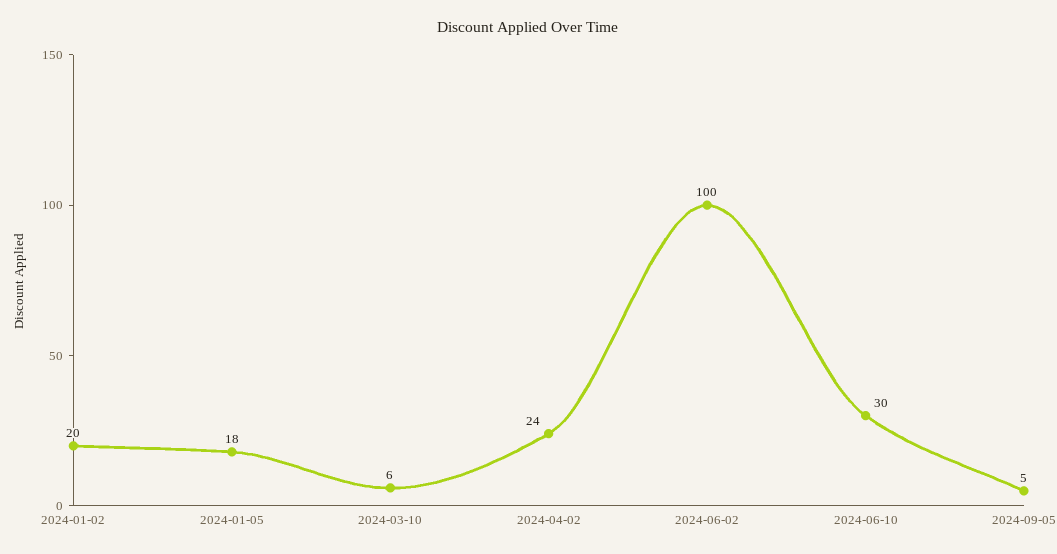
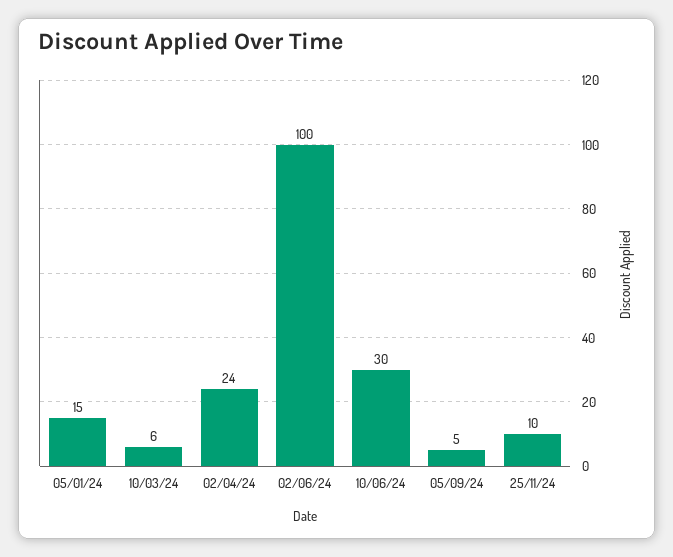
2024-01-02: 20 -> none
2024-01-05: 18 -> 15
25/11/24: none -> 10

